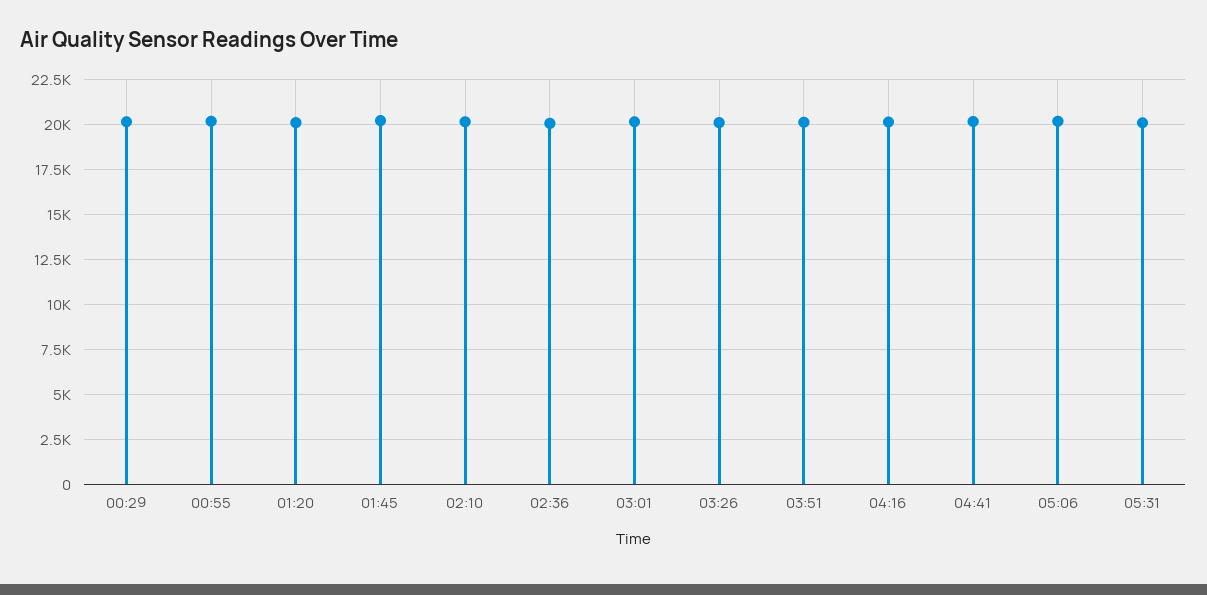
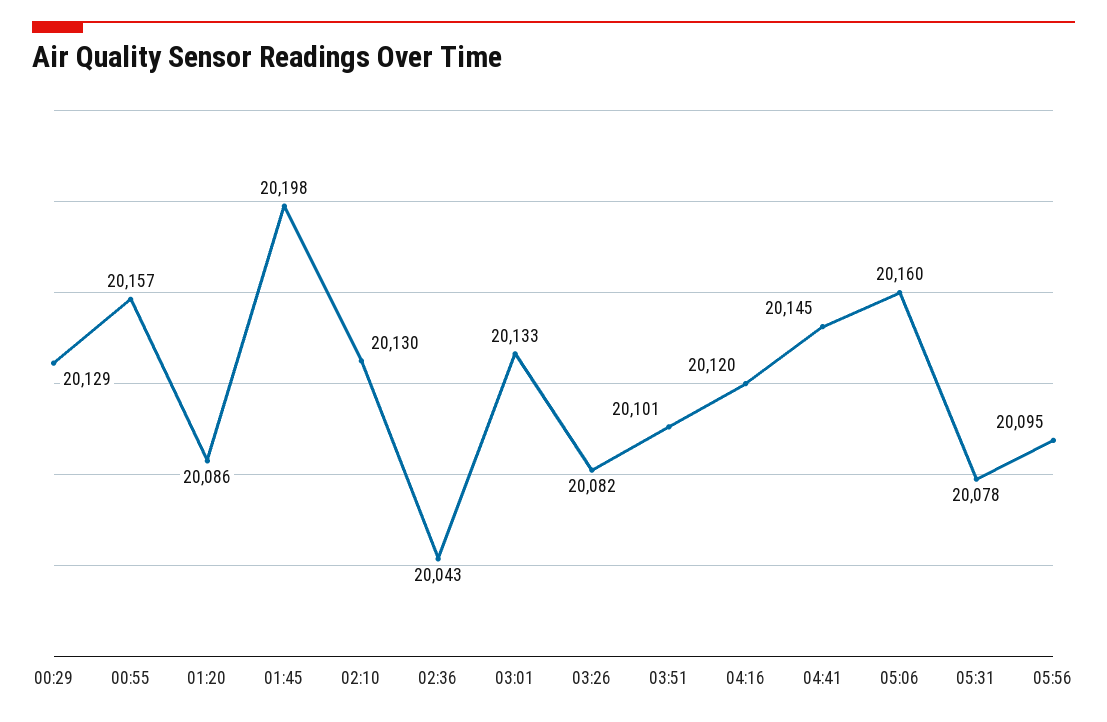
05:56: none -> 20095

